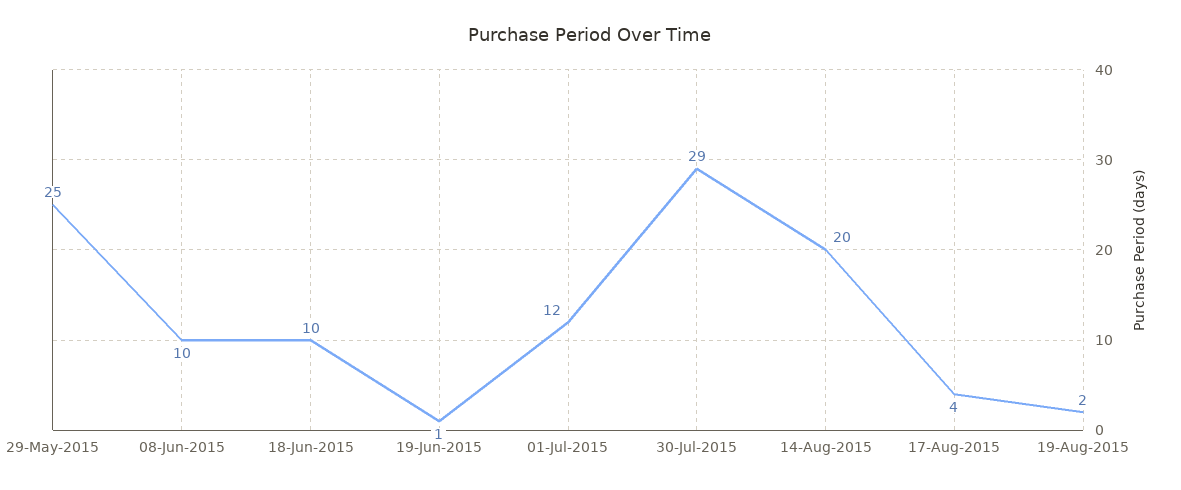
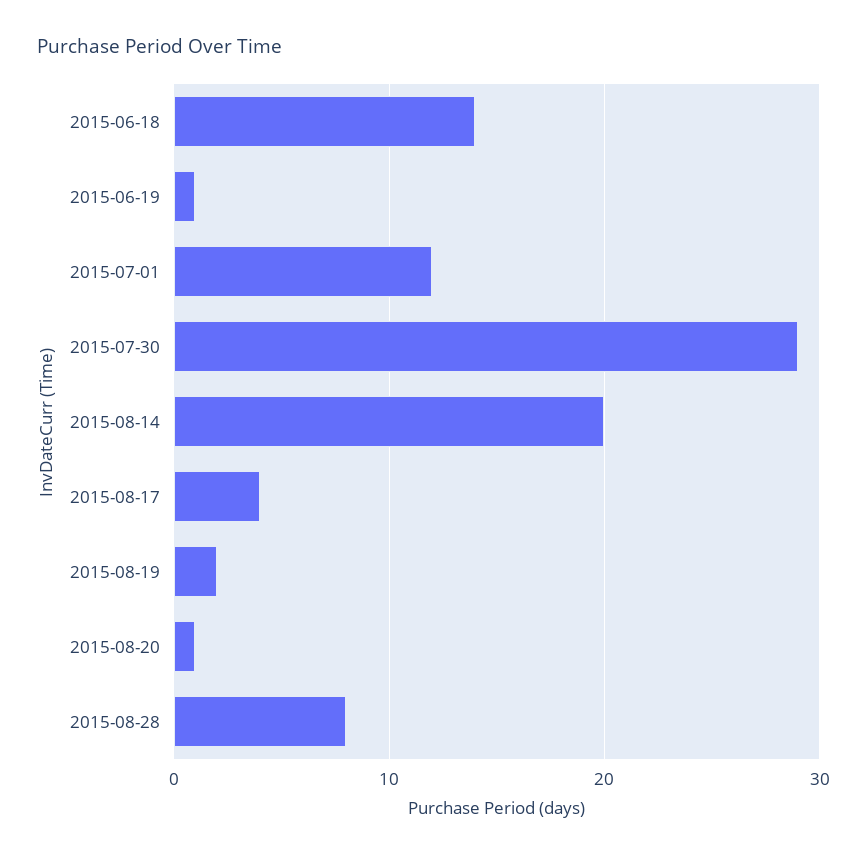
29-May-2015: 25 -> none
08-Jun-2015: 10 -> none
18-Jun-2015: 10 -> 14
2015-08-20: none -> 1
2015-08-28: none -> 8

